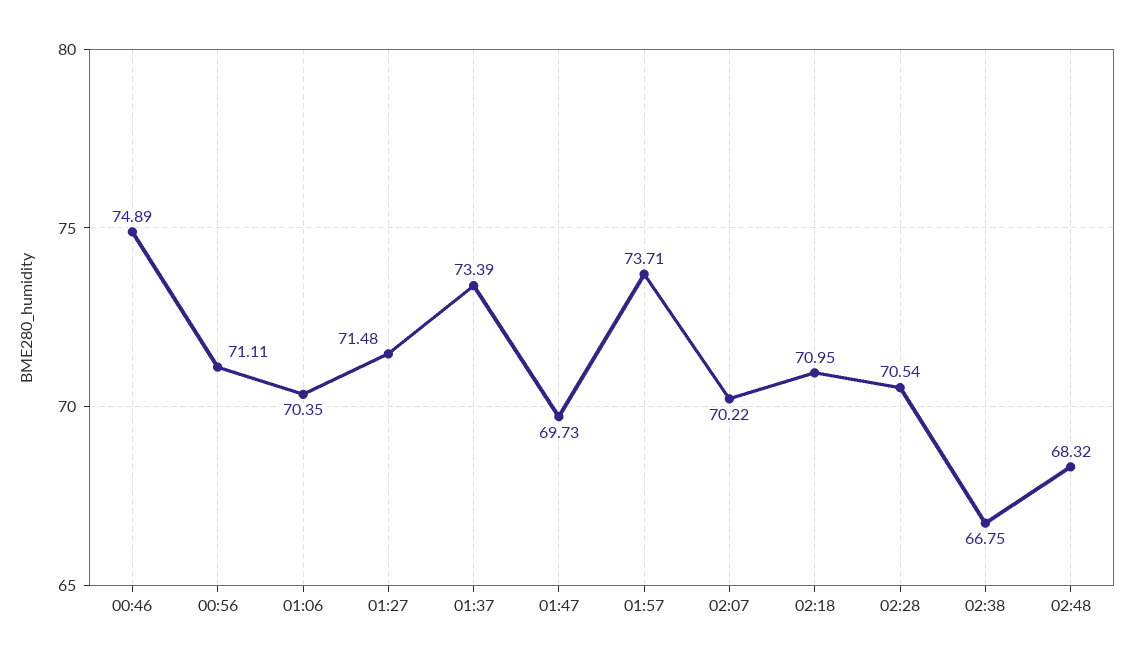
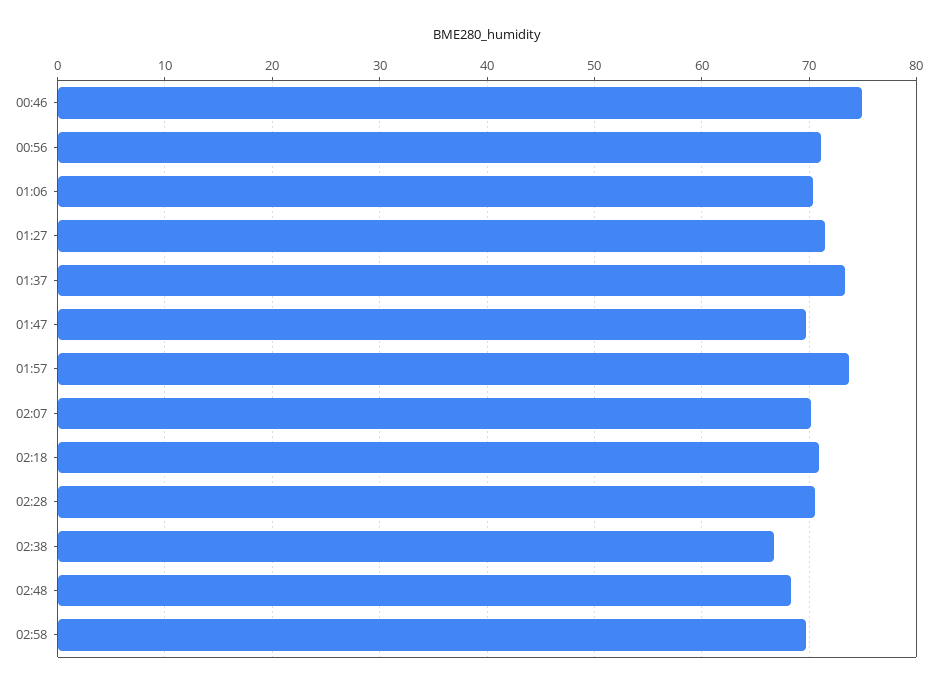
02:58: none -> 70

